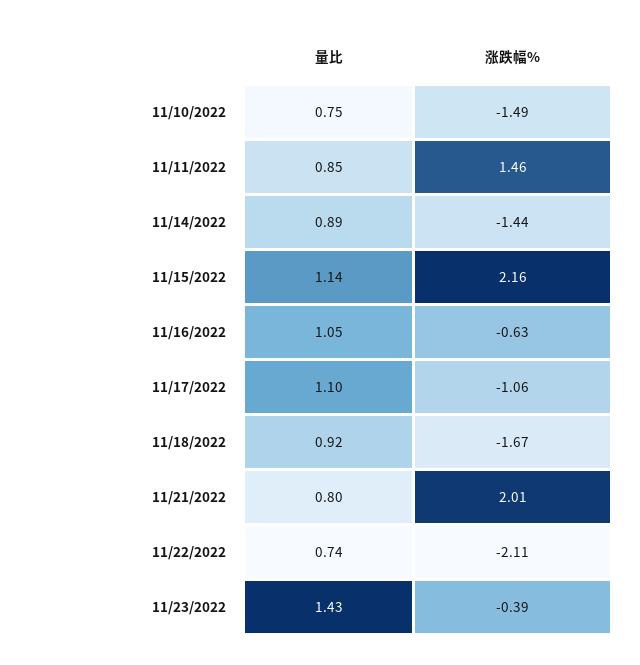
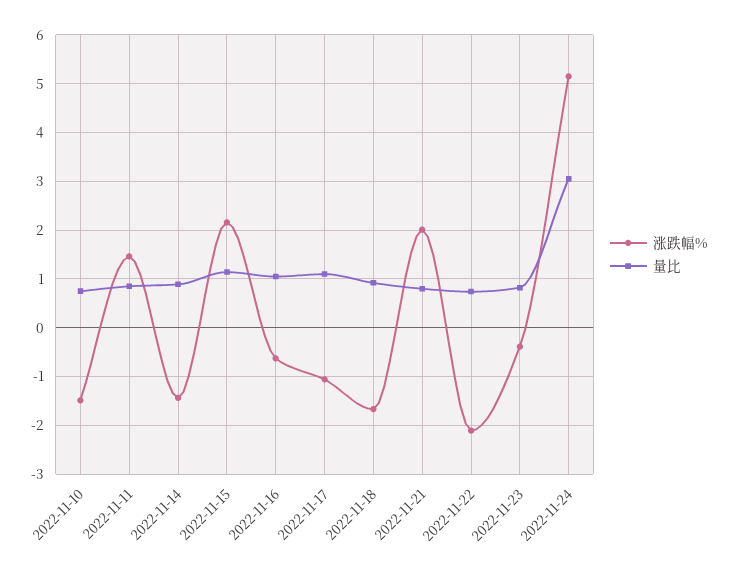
量比, 11/23/2022: 1.43 -> 0.8
涨跌幅%, 2022-11-24: none -> 5.2
量比, 2022-11-24: none -> 3

